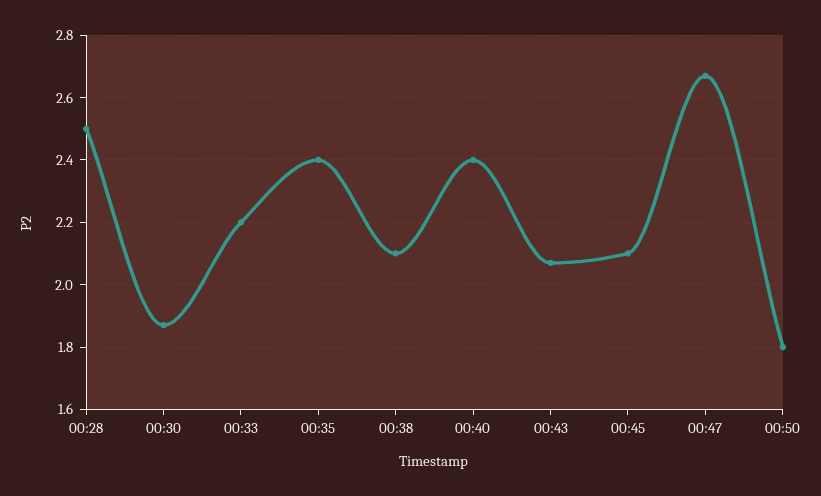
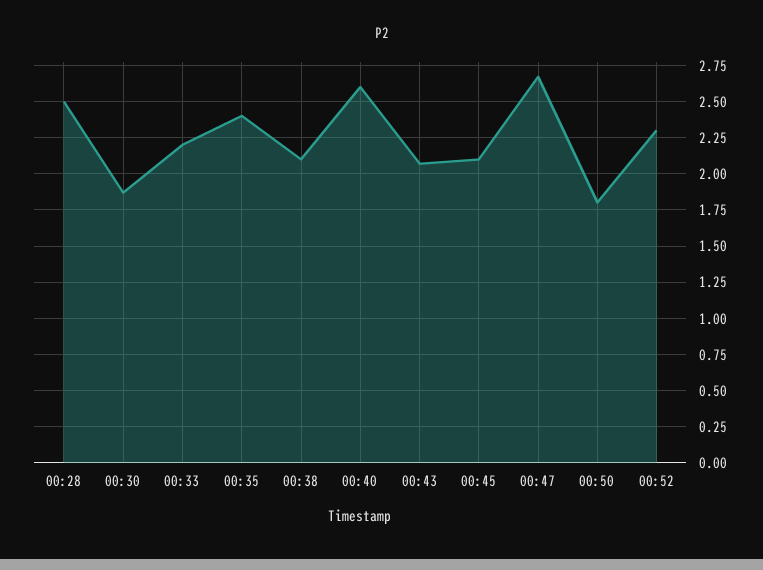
00:40: 2.4 -> 2.6
00:52: none -> 2.3

